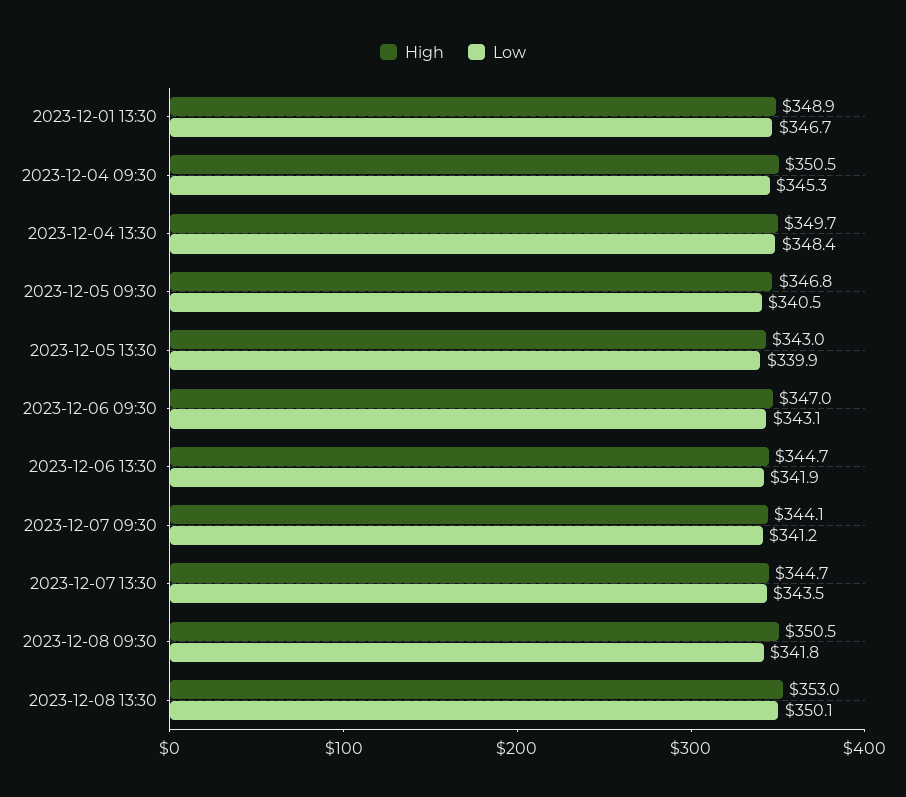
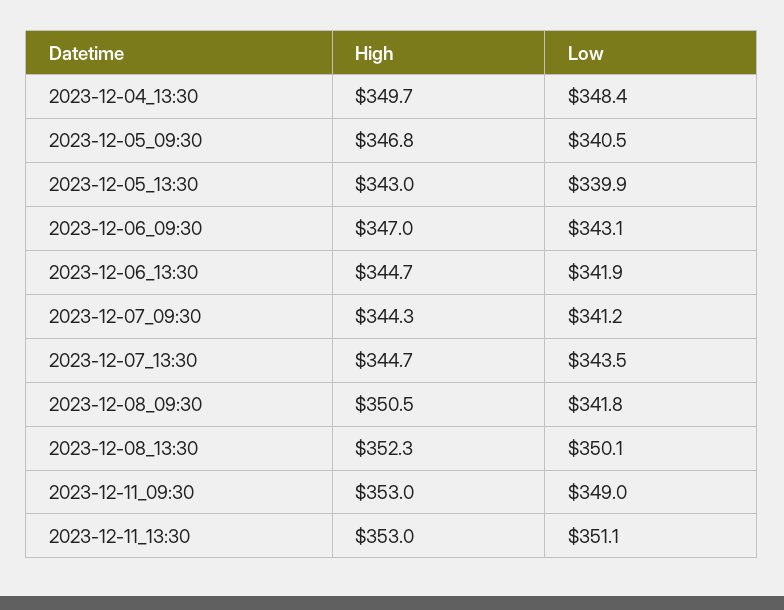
High, 2023-12-01 13:30: 348.9 -> none
Low, 2023-12-01 13:30: 346.7 -> none
High, 2023-12-04 09:30: 350.5 -> none
Low, 2023-12-04 09:30: 345.3 -> none
High, 2023-12-07 09:30: 344.1 -> 344.3
High, 2023-12-08 13:30: 353 -> 352.3
High, 2023-12-11_09:30: none -> 353
Low, 2023-12-11_09:30: none -> 349
High, 2023-12-11_13:30: none -> 353
Low, 2023-12-11_13:30: none -> 351.1

